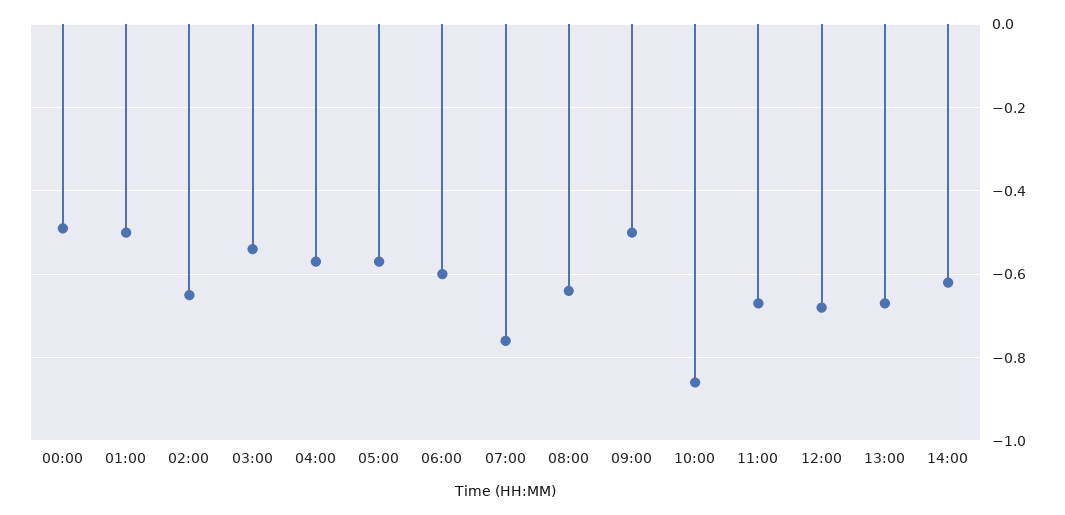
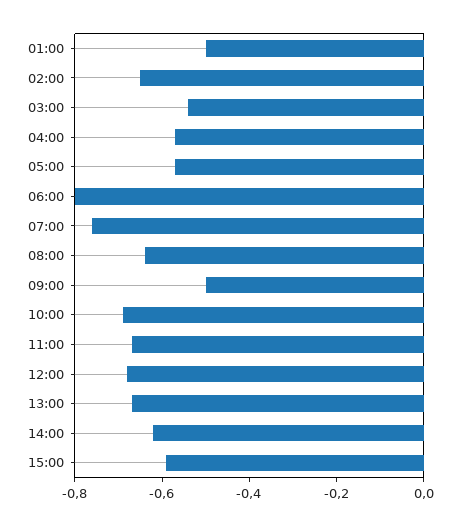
00:00: -0.5 -> none
06:00: -0.6 -> -0.8
10:00: -0.85 -> -0.7
15:00: none -> -0.6

